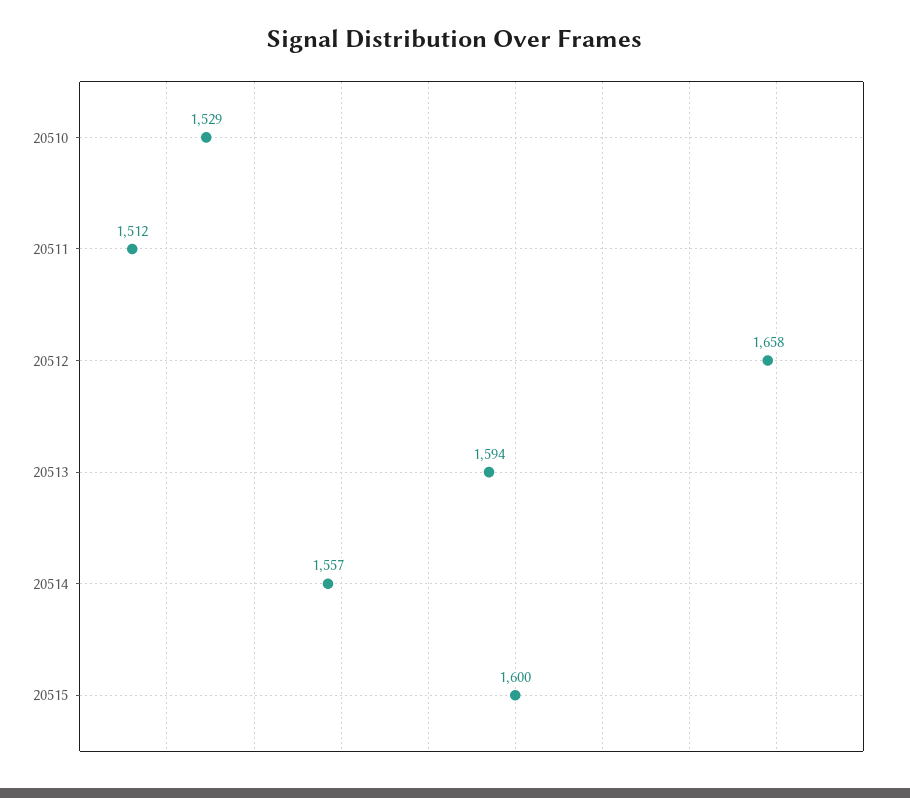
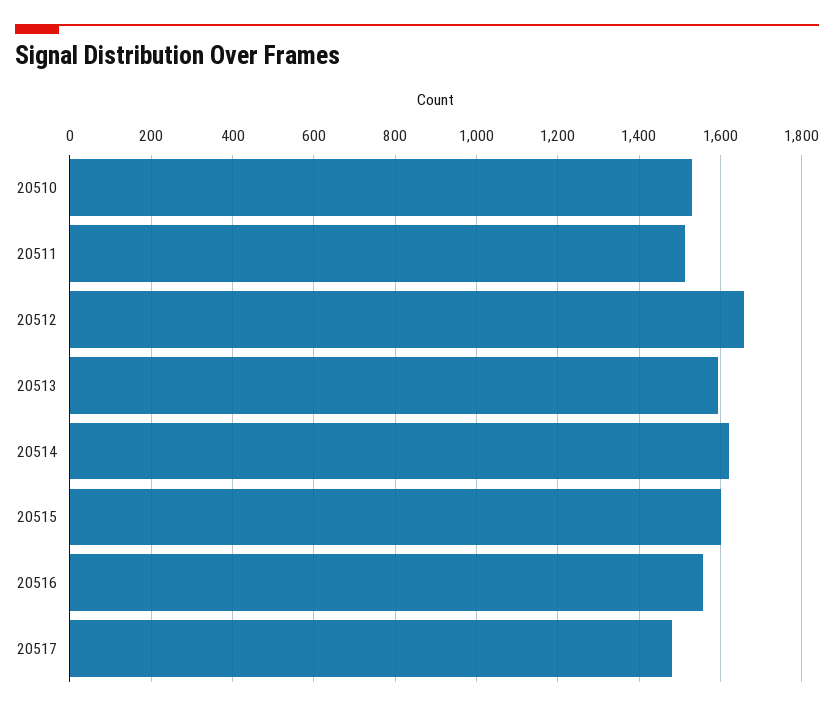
20514: 1557 -> 1620
20516: none -> 1560
20517: none -> 1480

